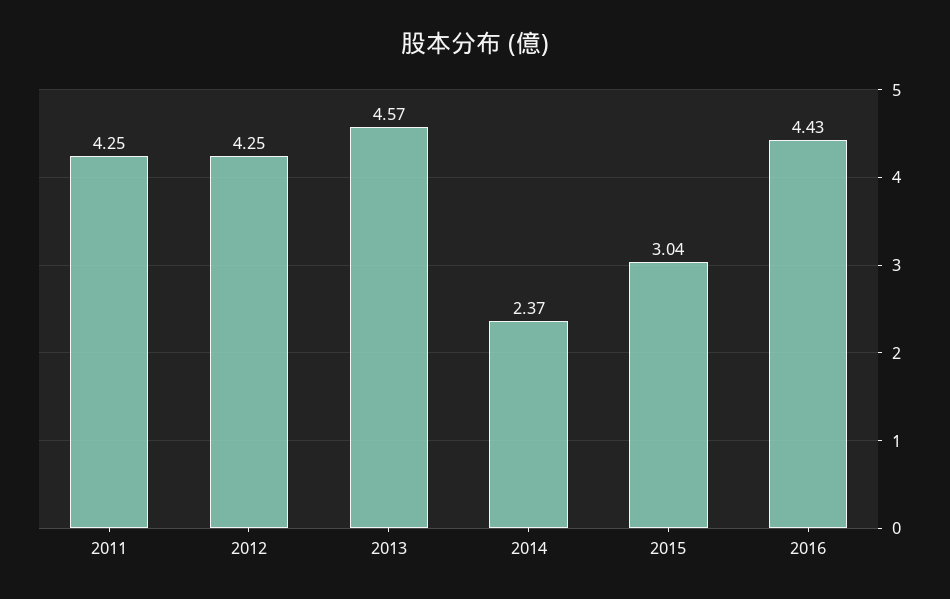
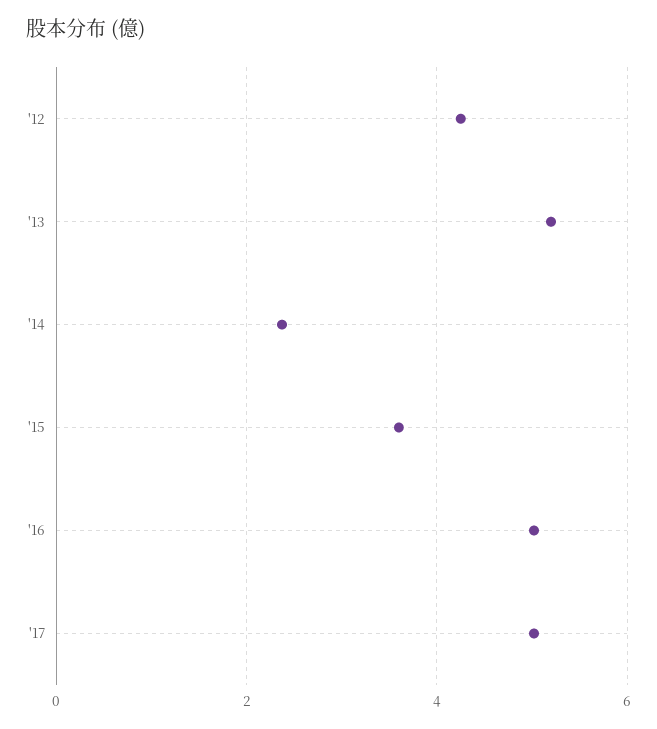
2011: 4.25 -> none
2013: 4.57 -> 5.2
2015: 3.04 -> 3.6
2016: 4.43 -> 5
'17: none -> 5

